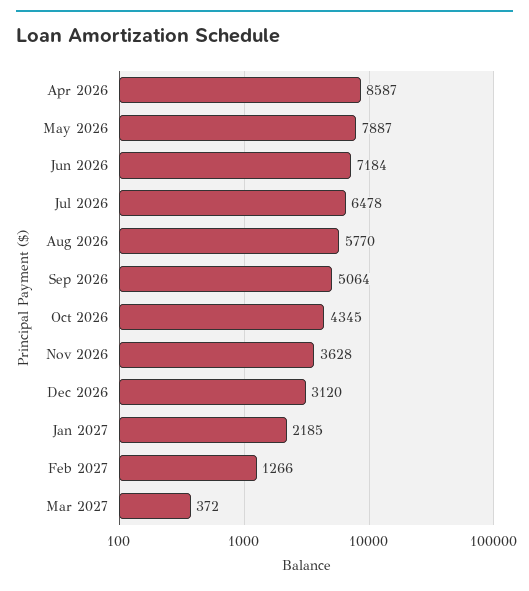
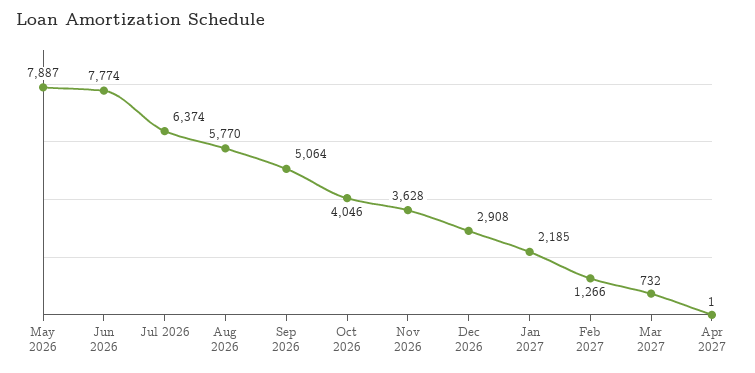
Apr 2026: 8587 -> none
Jun 2026: 7184 -> 7774
Jul 2026: 6478 -> 6374
Oct 2026: 4345 -> 4046
Dec 2026: 3120 -> 2908
Mar 2027: 372 -> 732
Apr 2027: none -> 1

